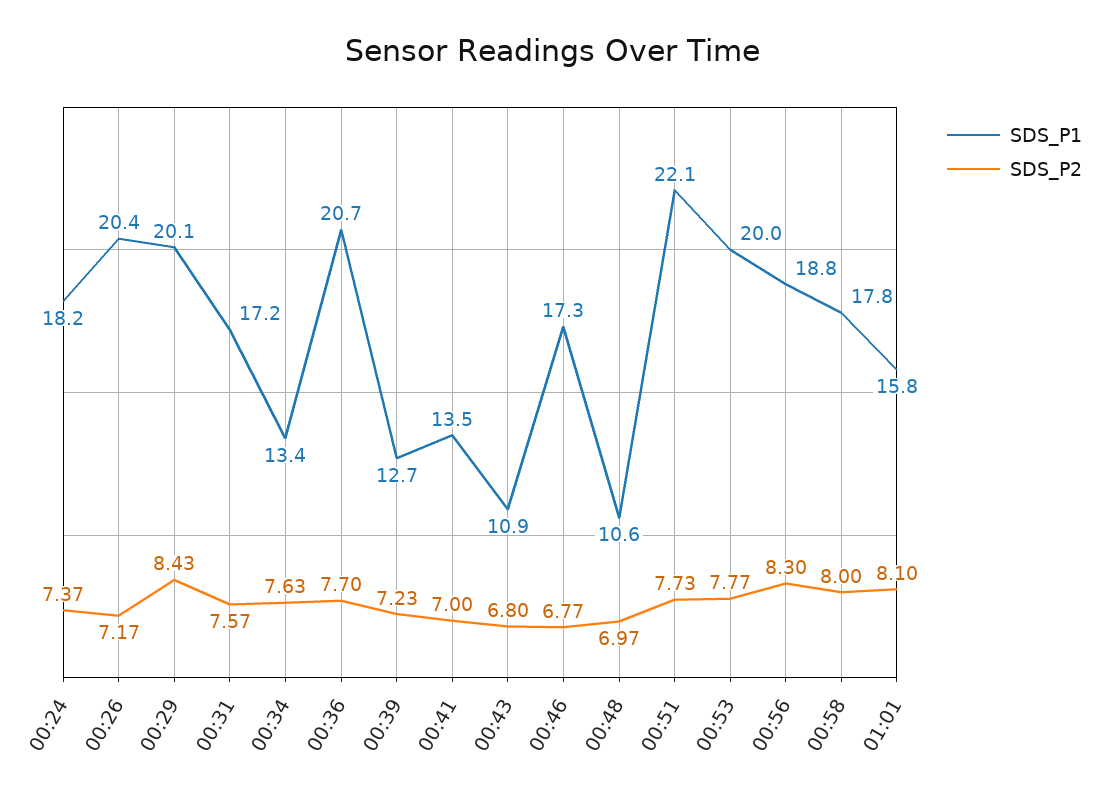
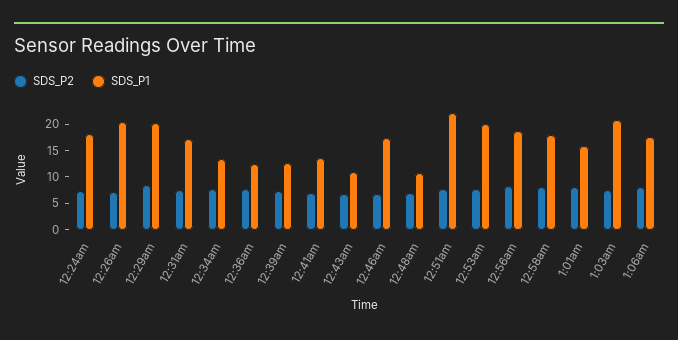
SDS_P1, 00:36: 20.7 -> 12.5
SDS_P2, 1:03am: none -> 7.5
SDS_P1, 1:03am: none -> 20
SDS_P2, 1:06am: none -> 7.5
SDS_P1, 1:06am: none -> 17.5

